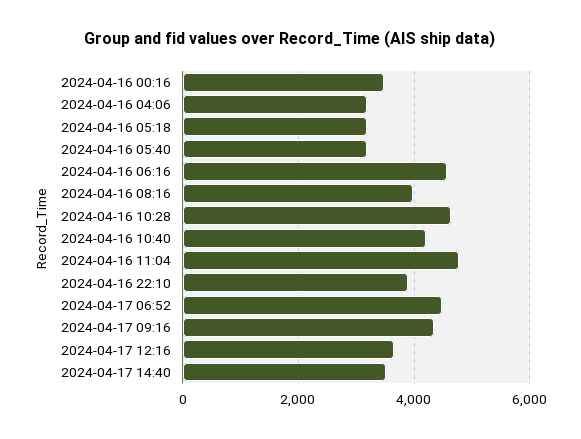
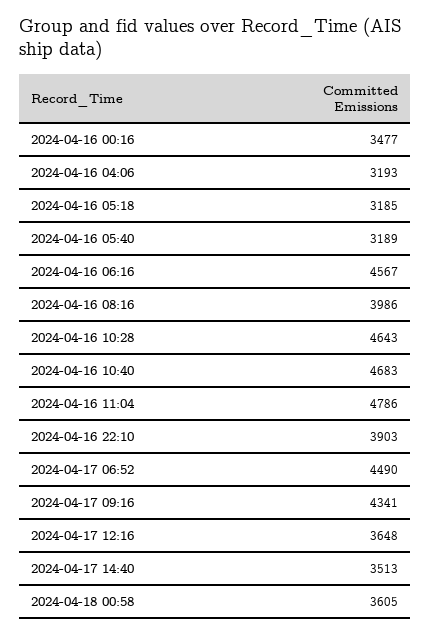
2024-04-16 10:40: 4200 -> 4683
2024-04-18 00:58: none -> 3605

